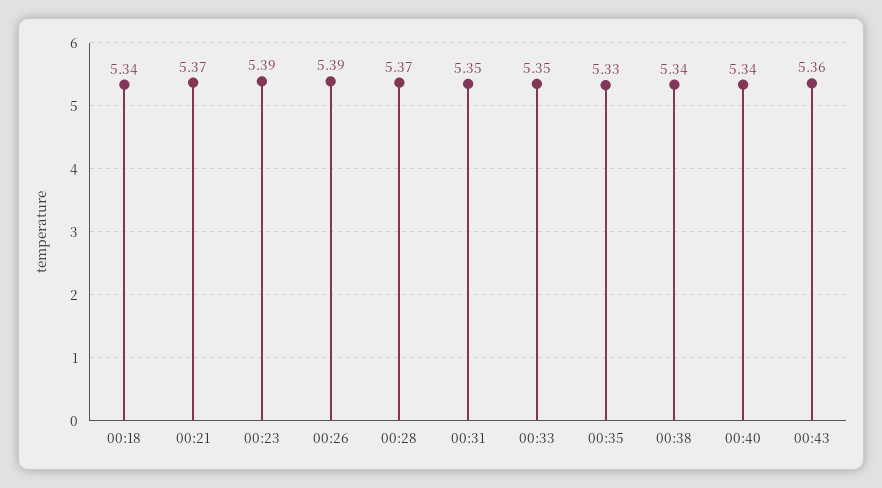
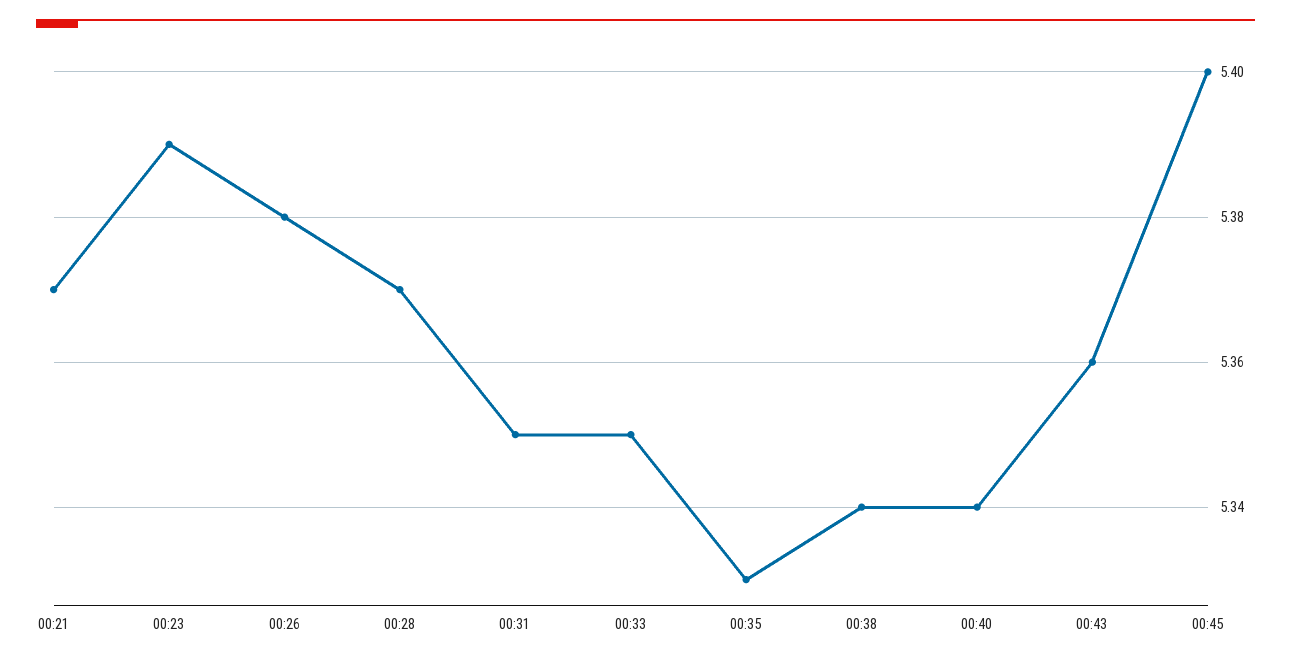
00:18: 5.34 -> none
00:26: 5.39 -> 5.38
00:45: none -> 5.4

